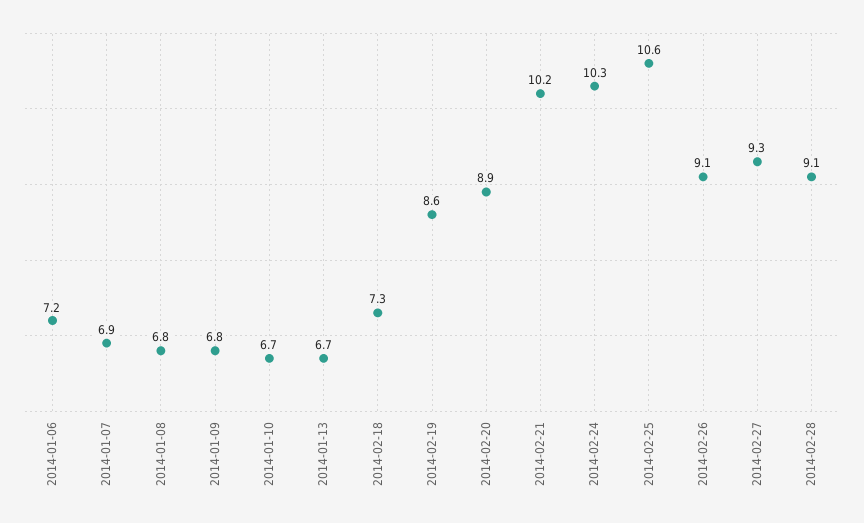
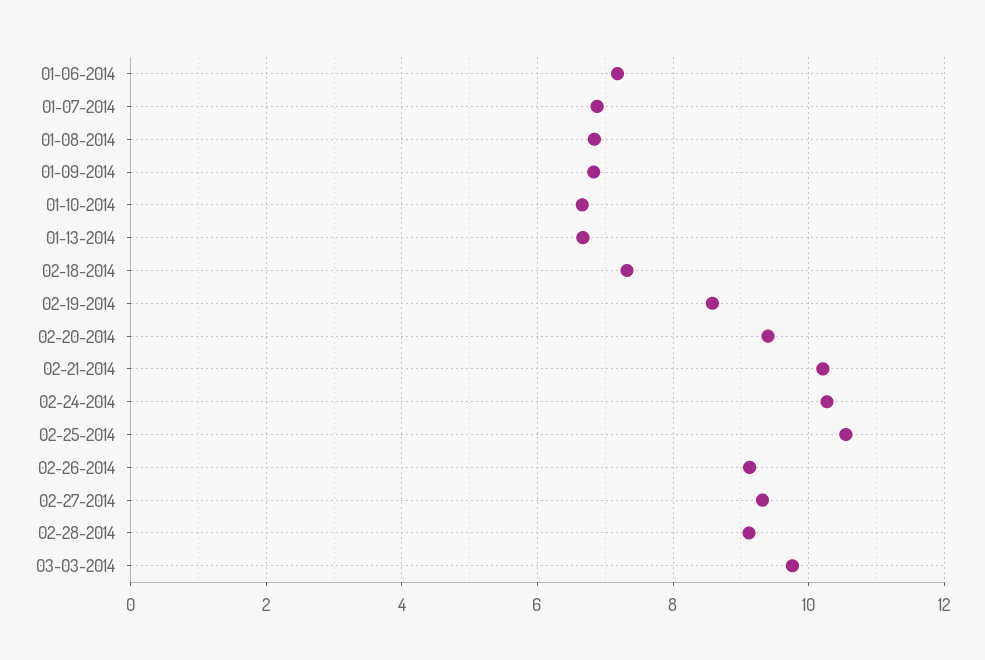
2014-02-20: 8.9 -> 9.4
03-03-2014: none -> 9.8

